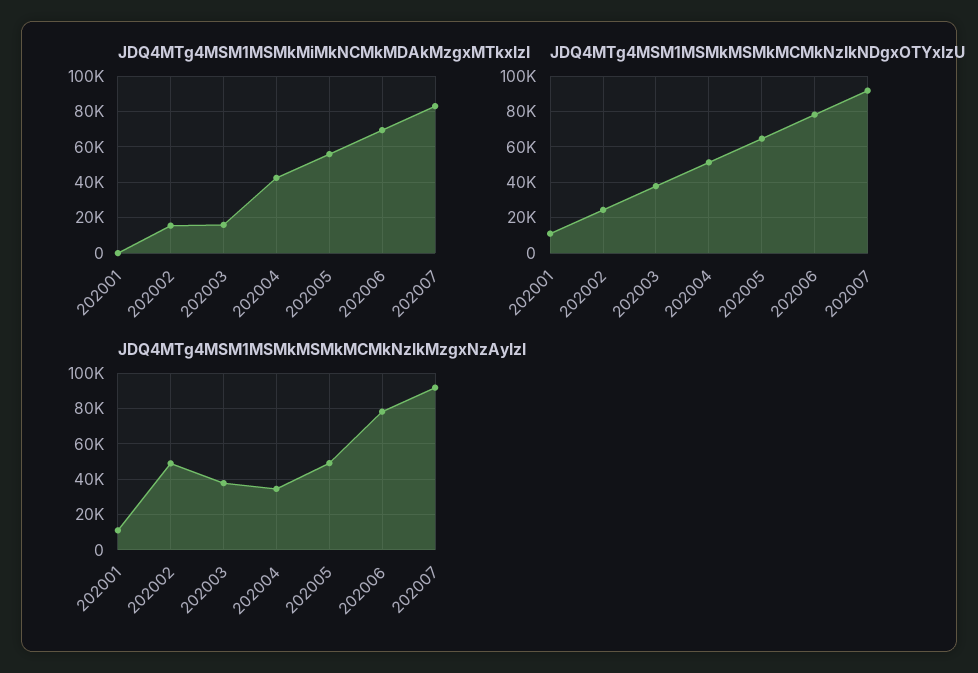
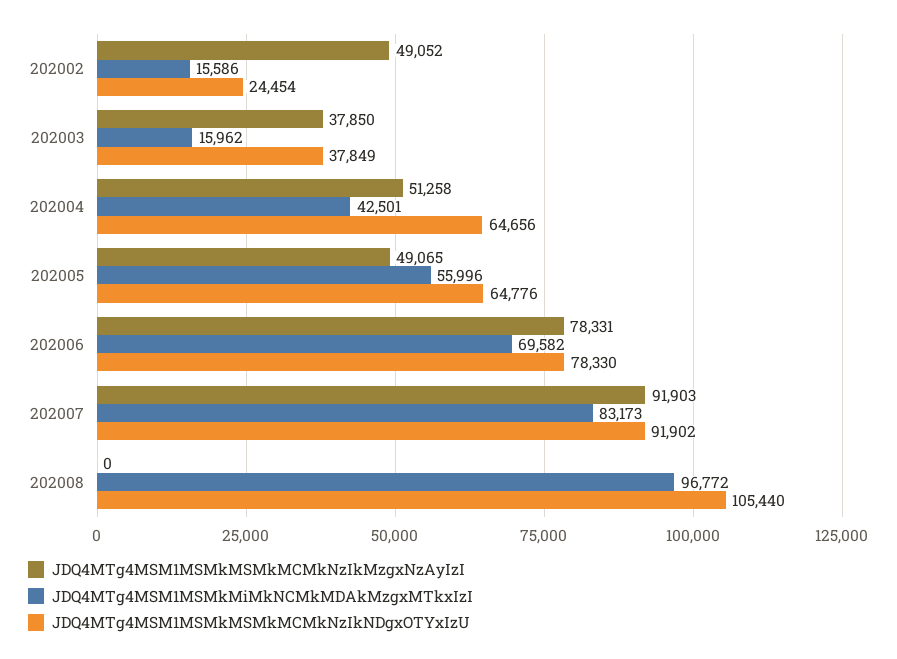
JDQ4MTg4MSM1MSMkMiMkNCMkMDAkMzgxMTkxIzI, 202001: 0 -> none
JDQ4MTg4MSM1MSMkMSMkMCMkNzIkNDgxOTYxIzU, 202001: 10000 -> none
JDQ4MTg4MSM1MSMkMSMkMCMkNzIkNDgxOTYxIzU, 202004: 50000 -> 64656
JDQ4MTg4MSM1MSMkMSMkMCMkNzIkMzgxNzAyIzI, 202001: 10000 -> none
JDQ4MTg4MSM1MSMkMSMkMCMkNzIkMzgxNzAyIzI, 202004: 35000 -> 51258
JDQ4MTg4MSM1MSMkMSMkMCMkNzIkMzgxNzAyIzI, 202008: none -> 0
JDQ4MTg4MSM1MSMkMiMkNCMkMDAkMzgxMTkxIzI, 202008: none -> 96772
JDQ4MTg4MSM1MSMkMSMkMCMkNzIkNDgxOTYxIzU, 202008: none -> 105440

